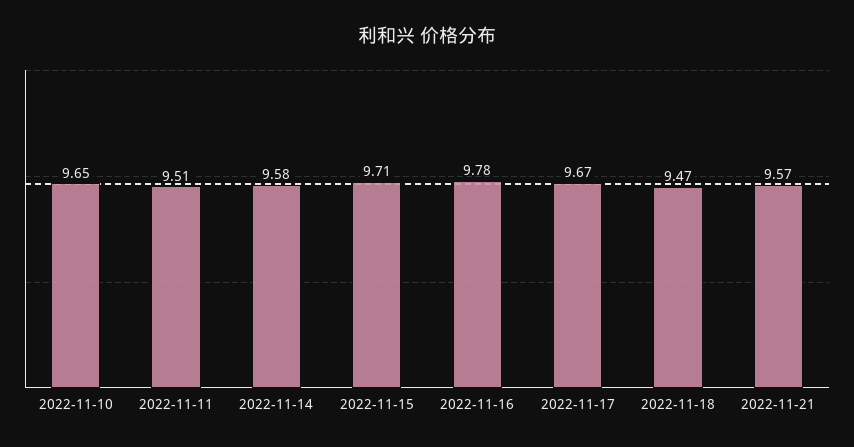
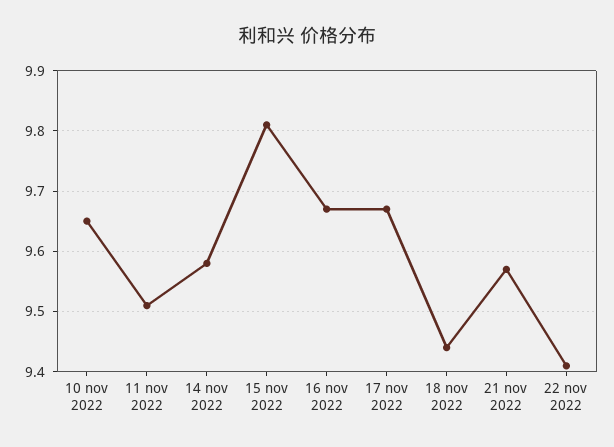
2022-11-15: 9.71 -> 9.81
2022-11-16: 9.78 -> 9.67
2022-11-18: 9.47 -> 9.44
22 nov 2022: none -> 9.41

